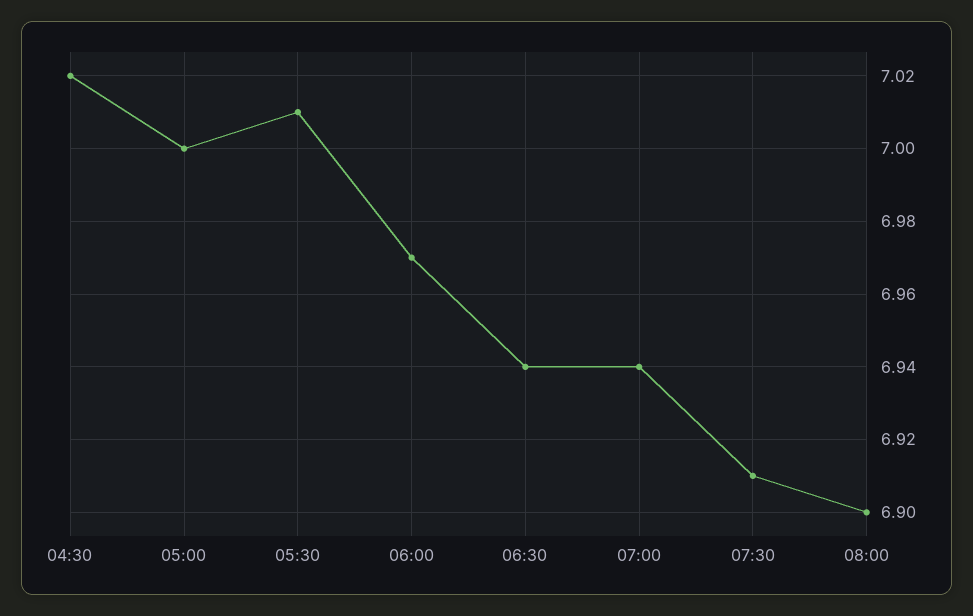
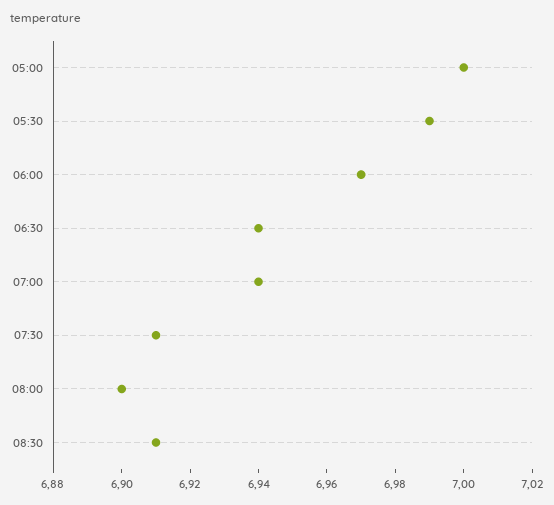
04:30: 7.02 -> none
05:30: 7.01 -> 6.99
08:30: none -> 6.91

